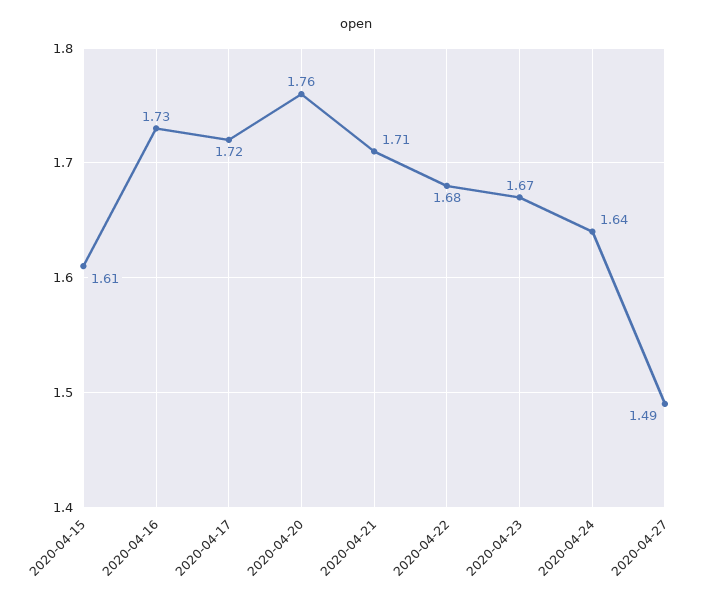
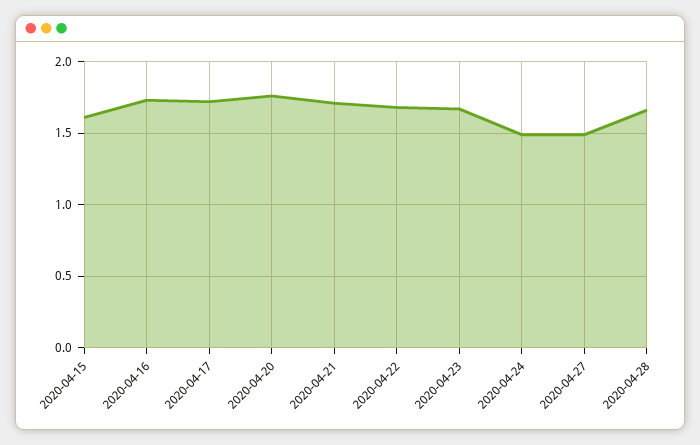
2020-04-24: 1.64 -> 1.5
2020-04-28: none -> 1.65

